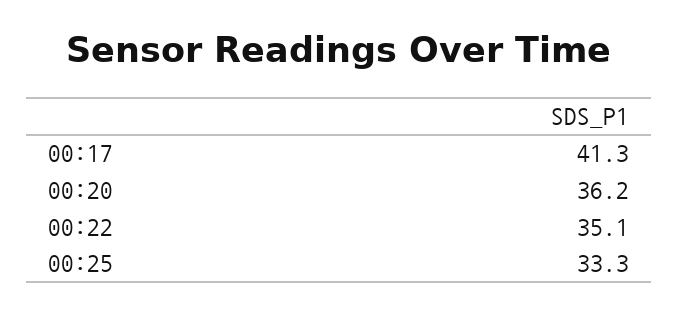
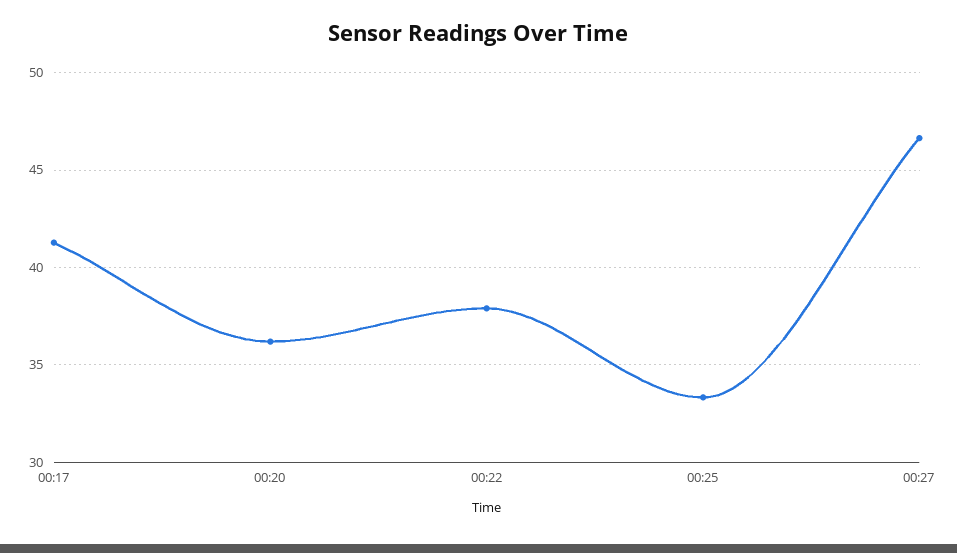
00:22: 35.1 -> 38
00:27: none -> 46.5

